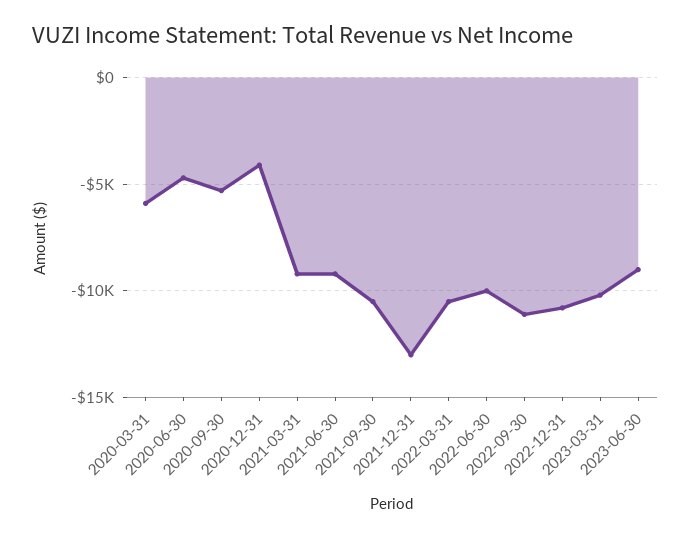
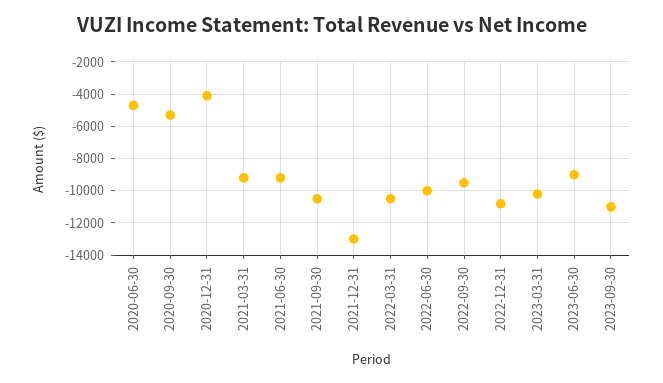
2020-03-31: -6000 -> none
2022-09-30: -11000 -> -9500
2023-09-30: none -> -11000

